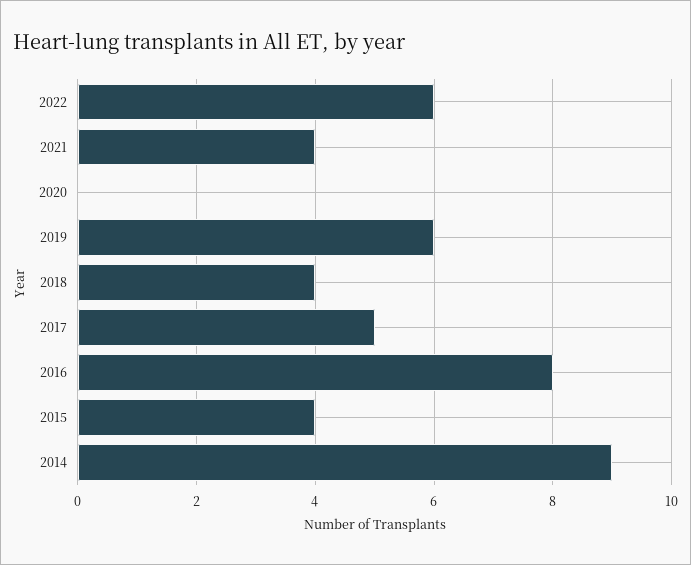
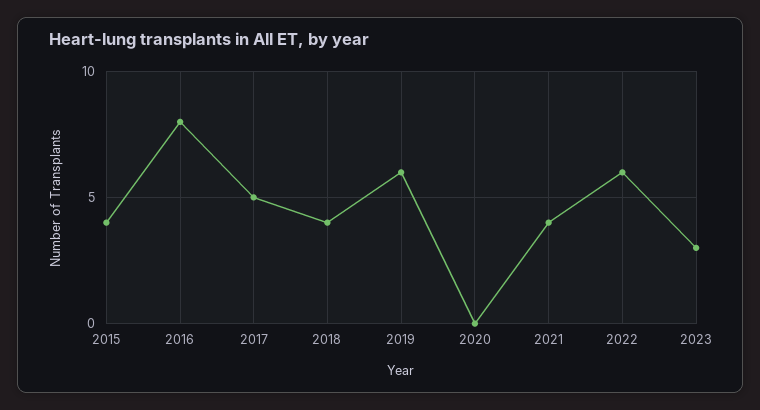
2014: 9 -> none
2023: none -> 3

